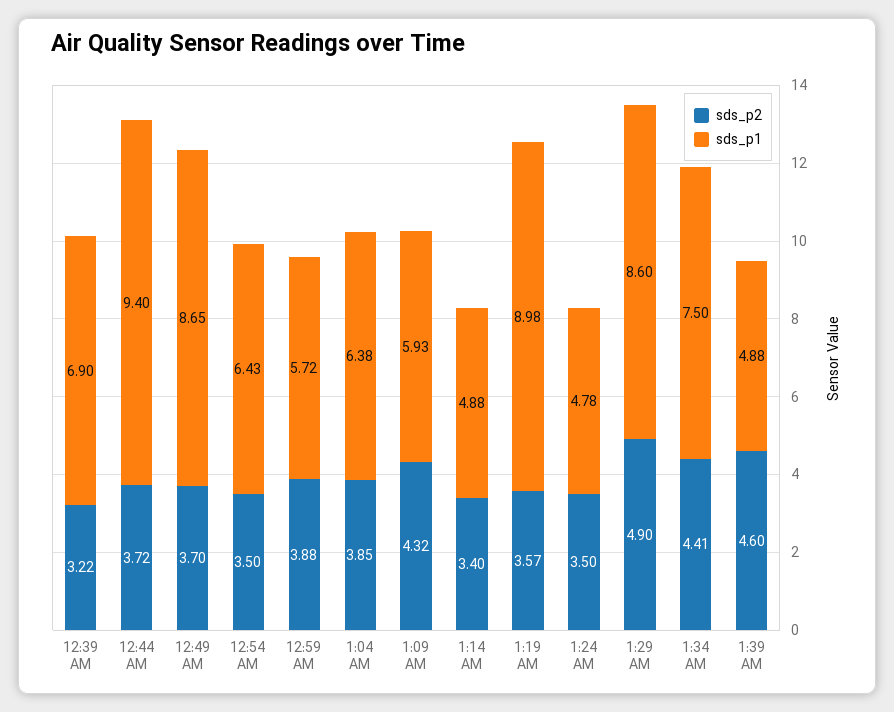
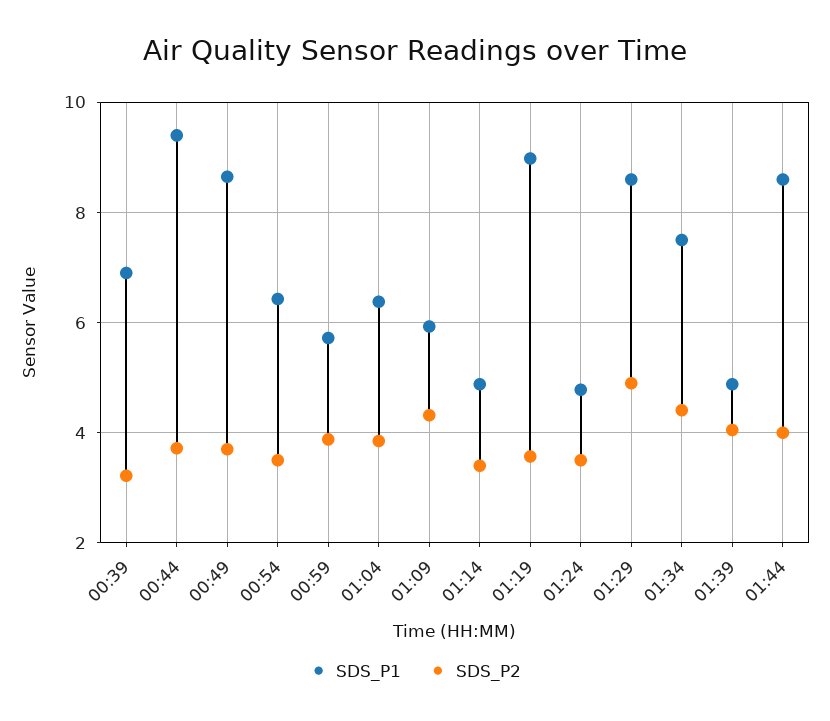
sds_p2, 1:39 AM: 4.6 -> 4
sds_p1, 01:44: none -> 8.6
sds_p2, 01:44: none -> 4

